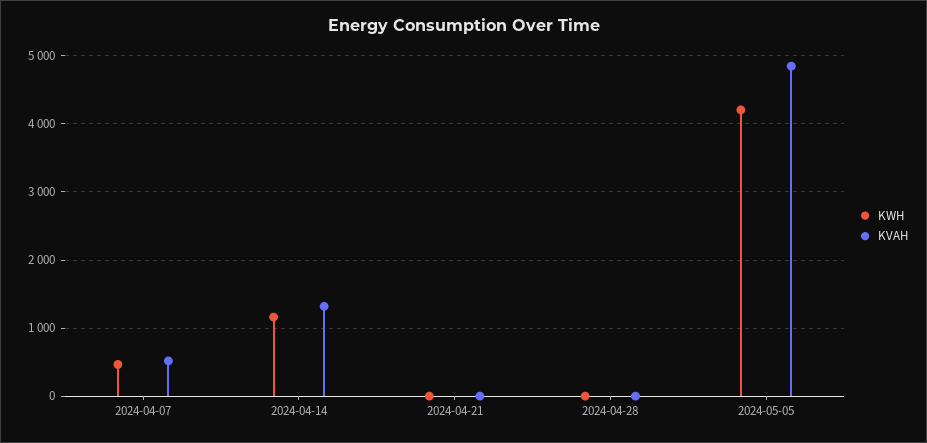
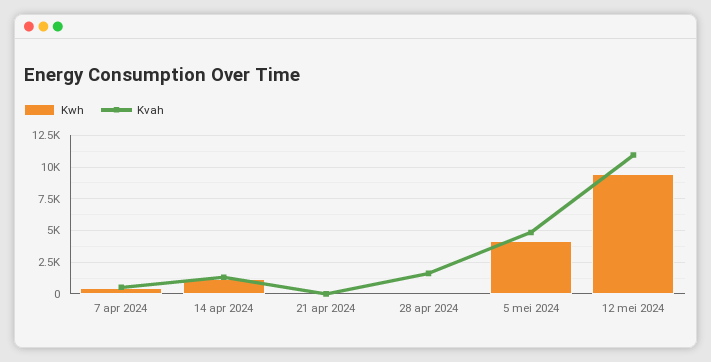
KVAH, 2024-04-28: 0 -> 1500
KWH, 12 mei 2024: none -> 9500
KVAH, 12 mei 2024: none -> 11000

